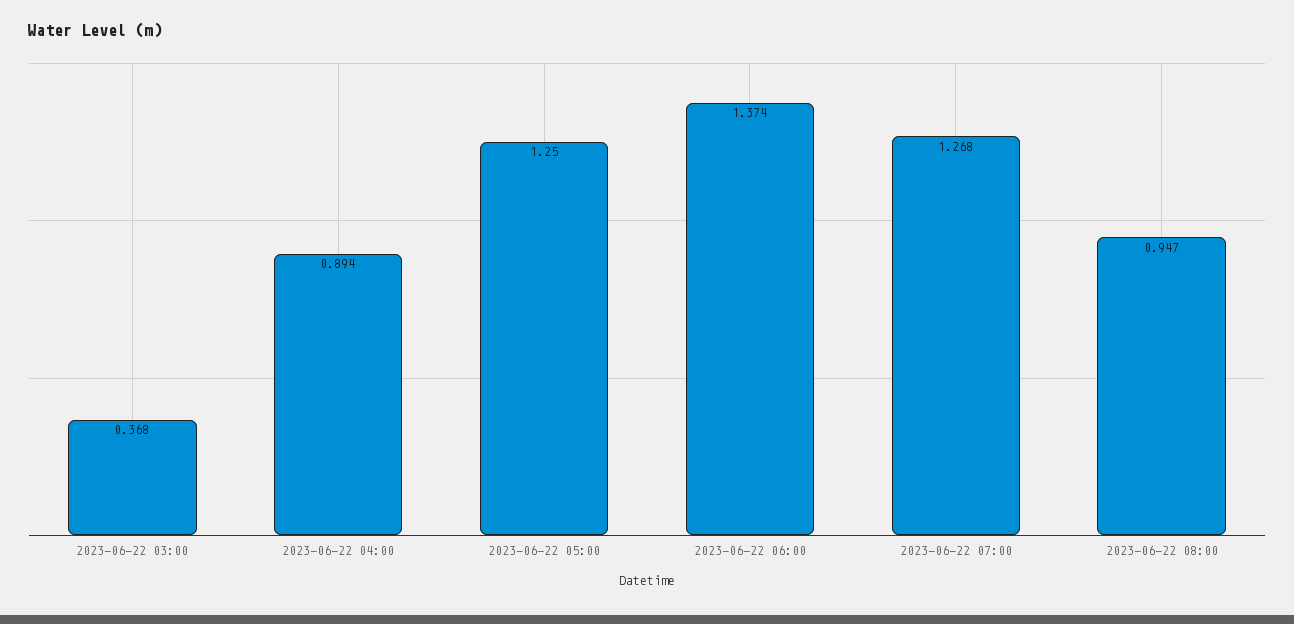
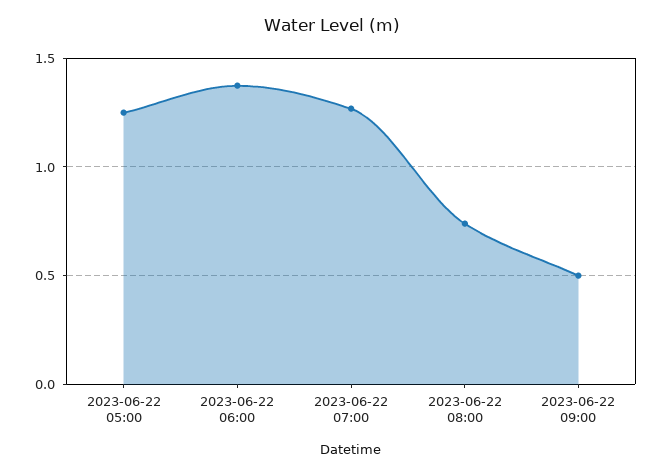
2023-06-22 03:00: 0.368 -> none
2023-06-22 04:00: 0.894 -> none
2023-06-22 08:00: 0.947 -> 0.75
2023-06-22 09:00: none -> 0.5

